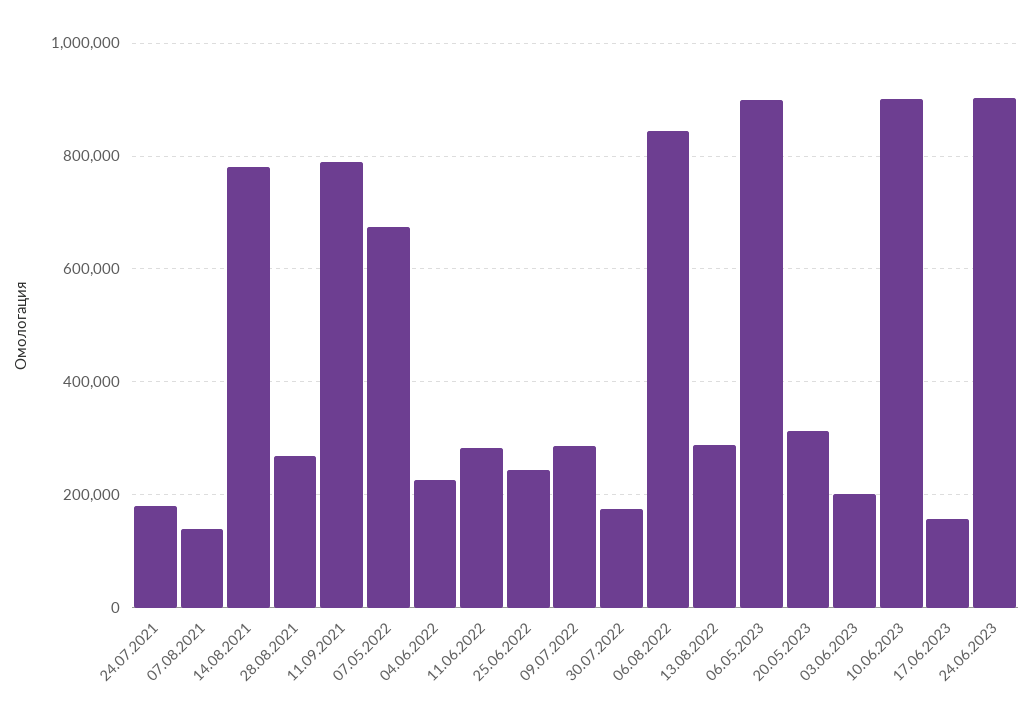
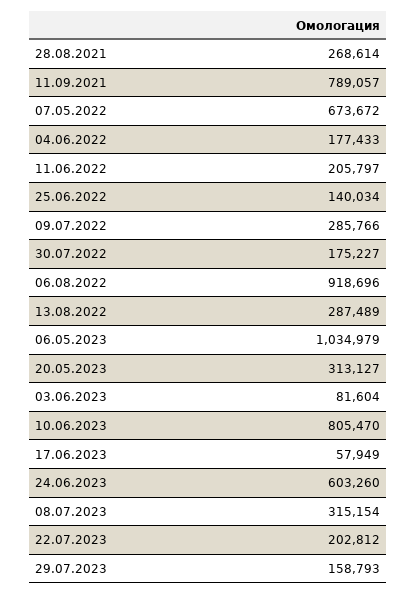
24.07.2021: 180000 -> none
07.08.2021: 140000 -> none
14.08.2021: 780000 -> none
04.06.2022: 220000 -> 177433
11.06.2022: 280000 -> 205797
25.06.2022: 240000 -> 140034
06.08.2022: 840000 -> 918696
06.05.2023: 900000 -> 1034979
03.06.2023: 200000 -> 81604
10.06.2023: 900000 -> 805470
17.06.2023: 160000 -> 57949
24.06.2023: 900000 -> 603260
08.07.2023: none -> 315154
22.07.2023: none -> 202812
29.07.2023: none -> 158793

